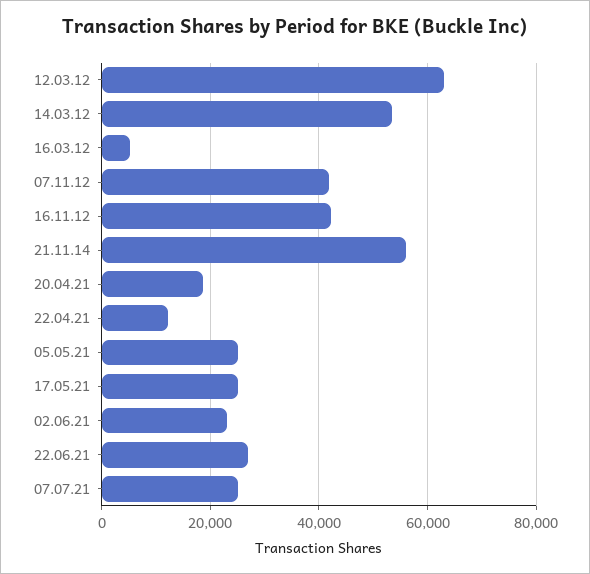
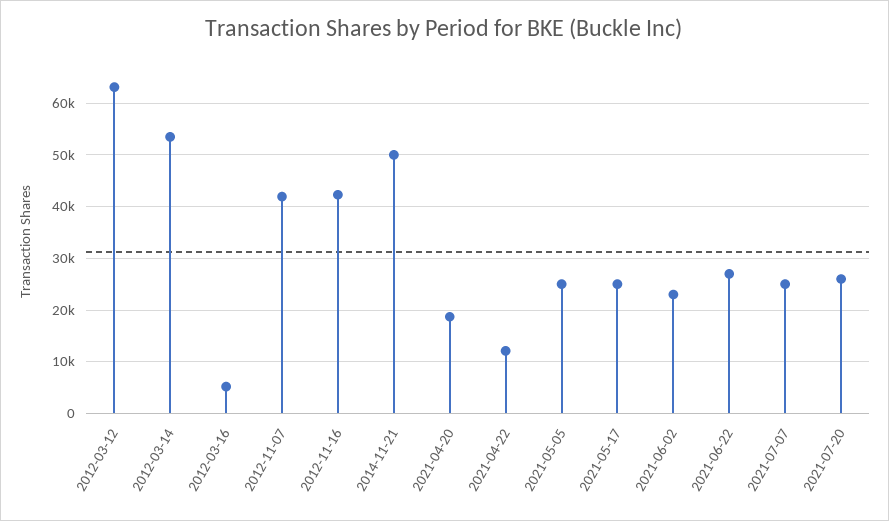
21.11.14: 56000 -> 50000
2021-07-20: none -> 26000

